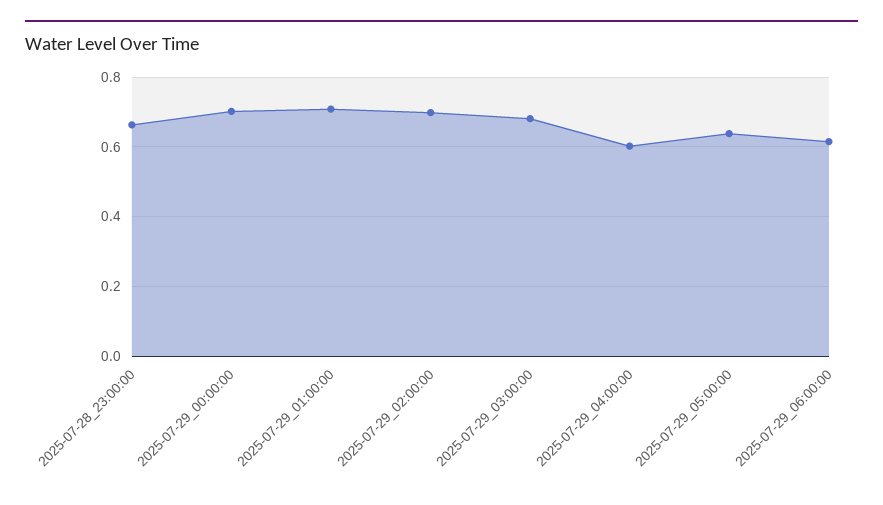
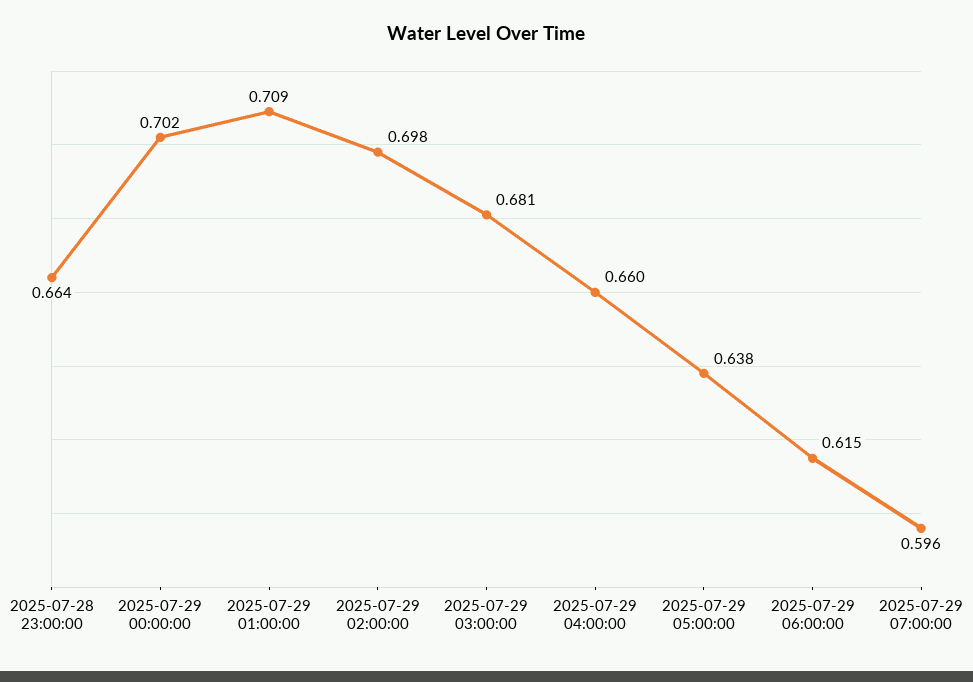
2025-07-29_04:00:00: 0.6 -> 0.66
2025-07-29 07:00:00: none -> 0.596

